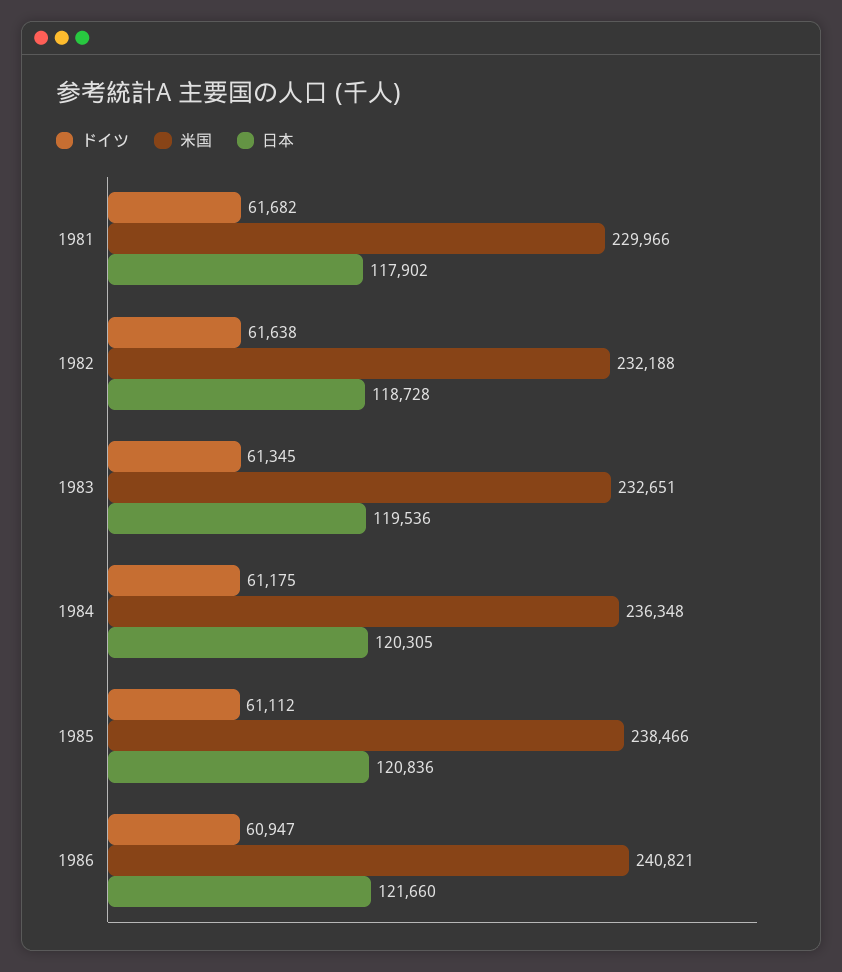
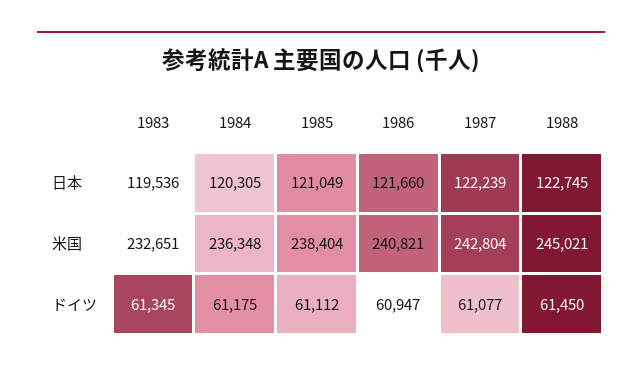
ドイツ, 1981: 61682 -> none
米国, 1981: 229966 -> none
日本, 1981: 117902 -> none
ドイツ, 1982: 61638 -> none
米国, 1982: 232188 -> none
日本, 1982: 118728 -> none
米国, 1985: 238466 -> 238404
日本, 1985: 120836 -> 121049
日本, 1987: none -> 122239
日本, 1988: none -> 122745
米国, 1987: none -> 242804
米国, 1988: none -> 245021
ドイツ, 1987: none -> 61077
ドイツ, 1988: none -> 61450

